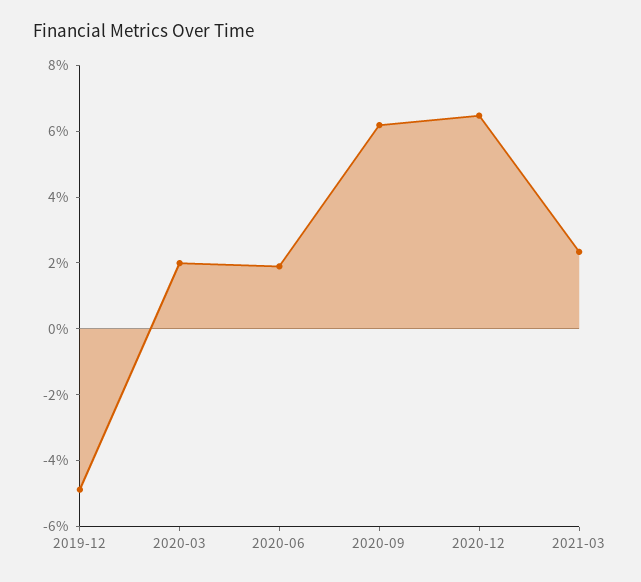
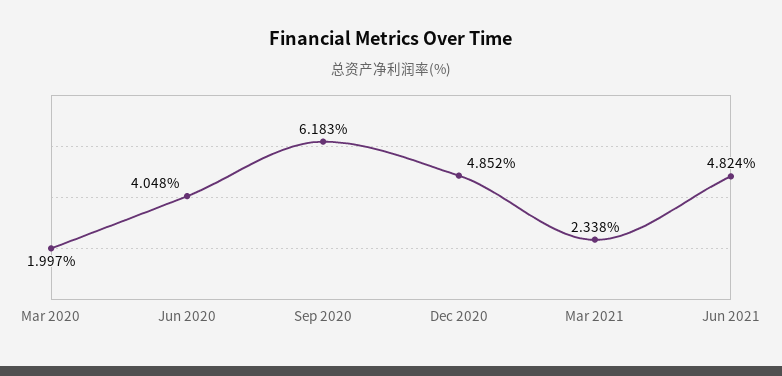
2019-12: -5 -> none
2020-06: 2 -> 4.048
2020-12: 6.5 -> 4.852
Jun 2021: none -> 4.824

